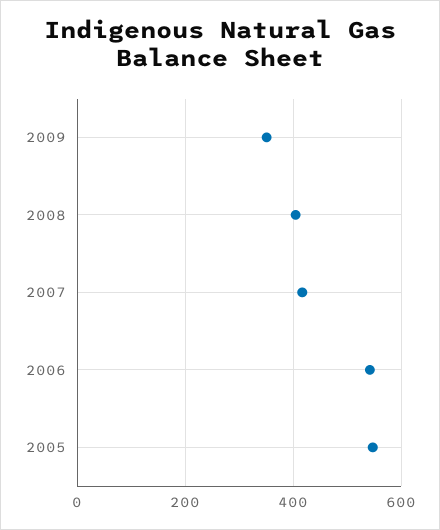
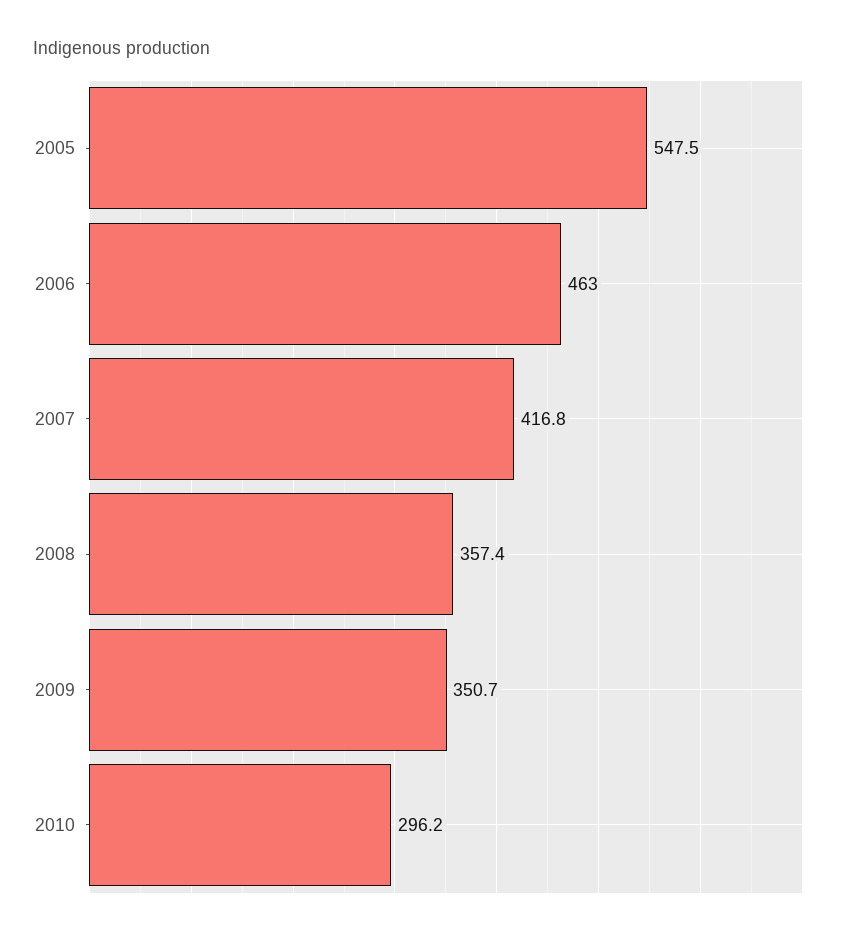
2008: 400 -> 357.4
2006: 540 -> 463
2010: none -> 296.2

